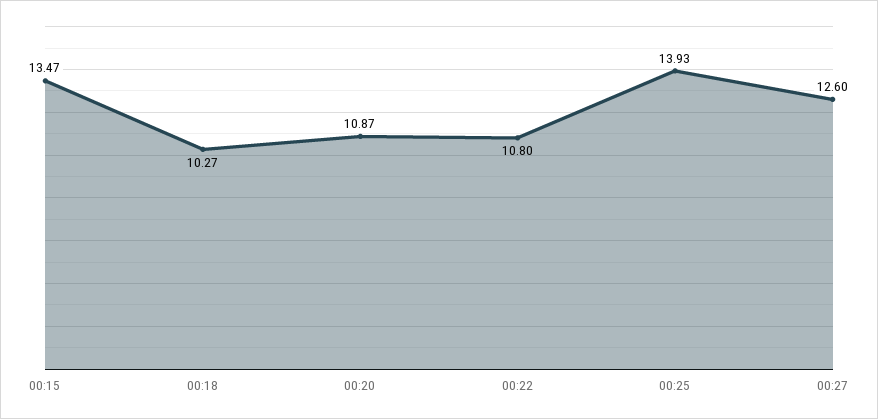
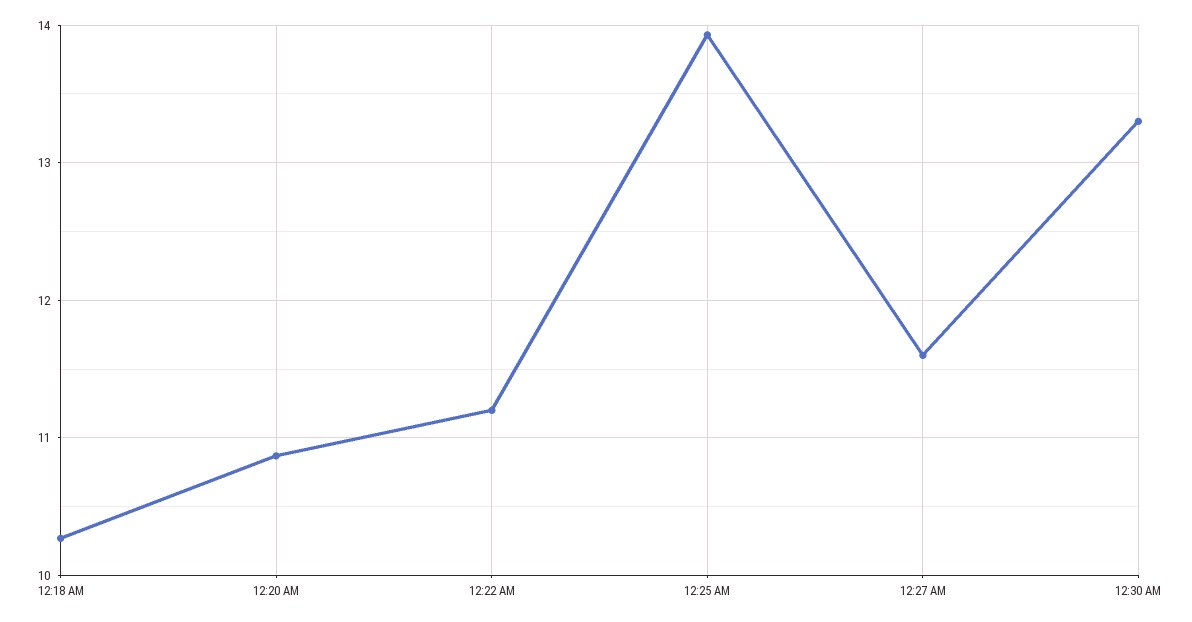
00:15: 13.47 -> none
00:22: 10.8 -> 11.2
00:27: 12.6 -> 11.6
12:30 AM: none -> 13.3

